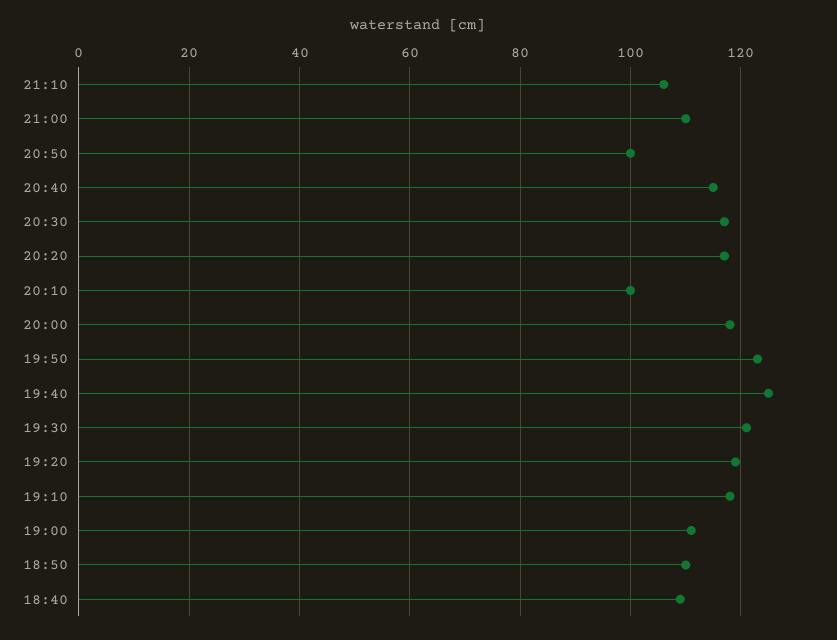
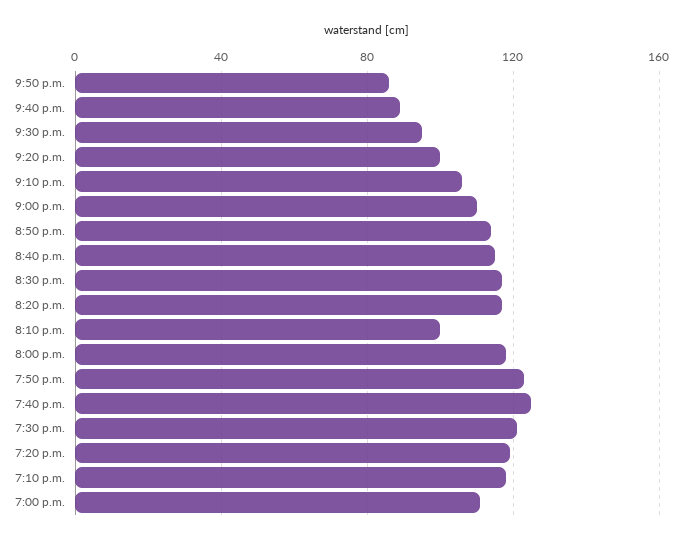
20:50: 100 -> 115
18:50: 110 -> none
18:40: 110 -> none
9:50 p.m.: none -> 85
9:40 p.m.: none -> 90
9:30 p.m.: none -> 95
9:20 p.m.: none -> 100

